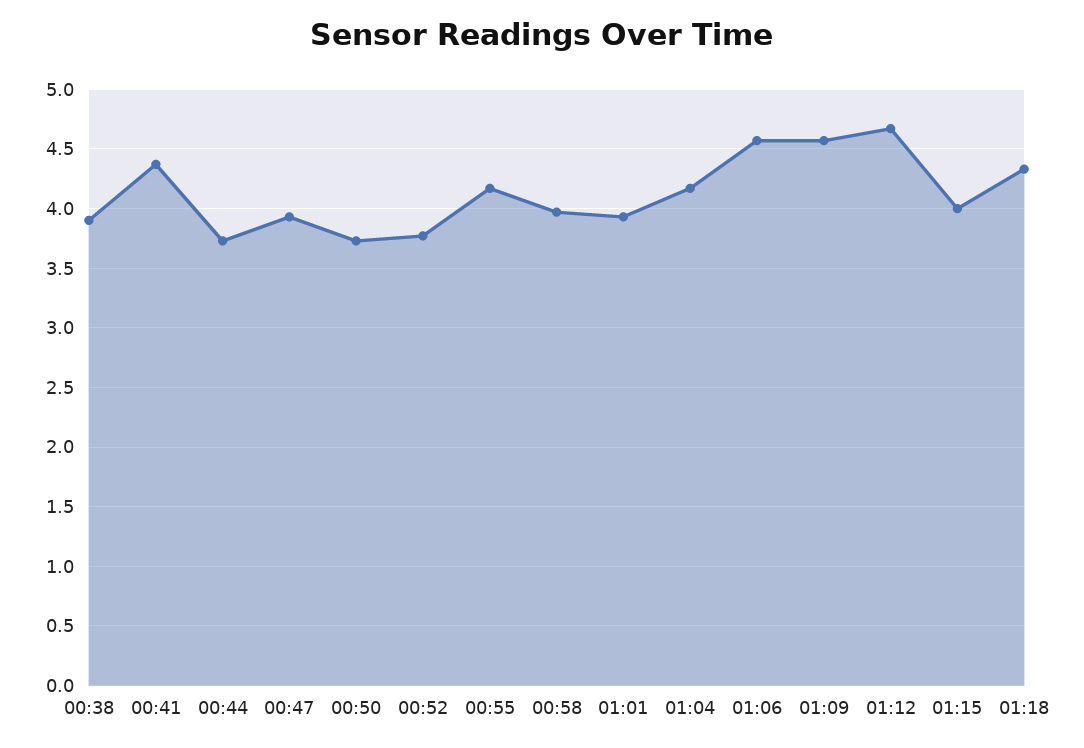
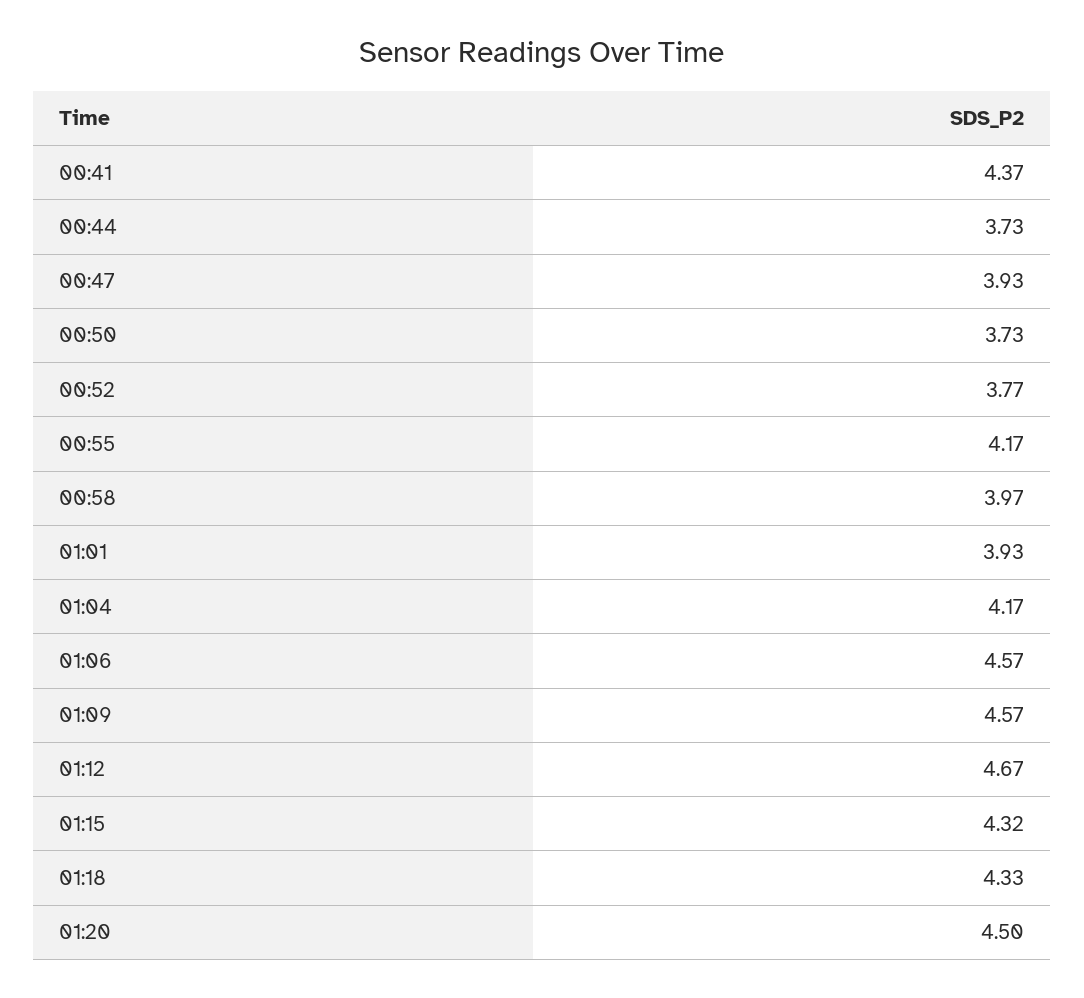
00:38: 3.9 -> none
01:15: 4 -> 4.32
01:20: none -> 4.5

